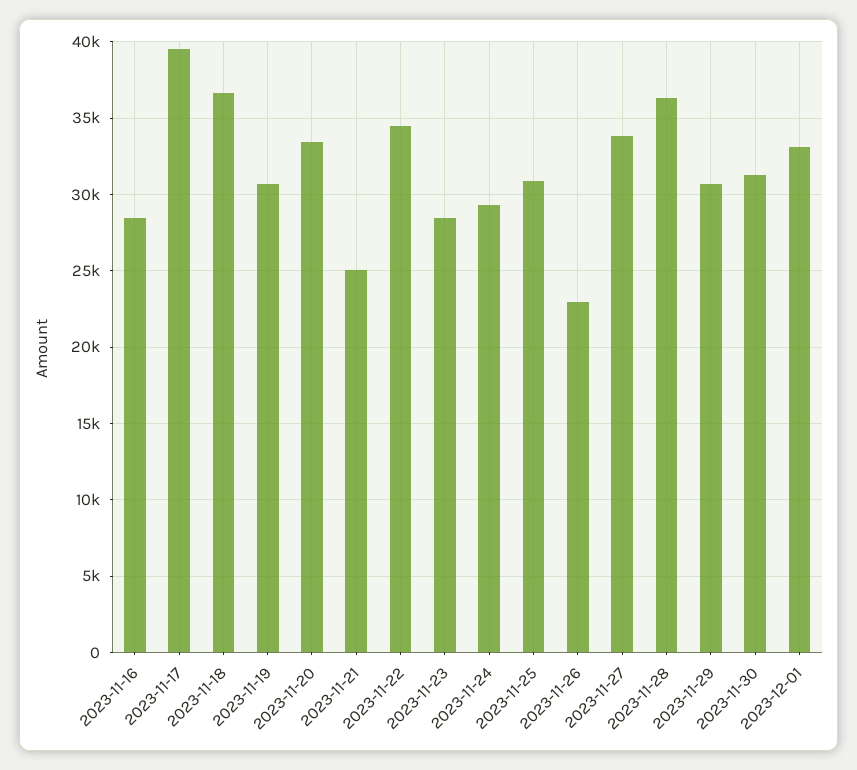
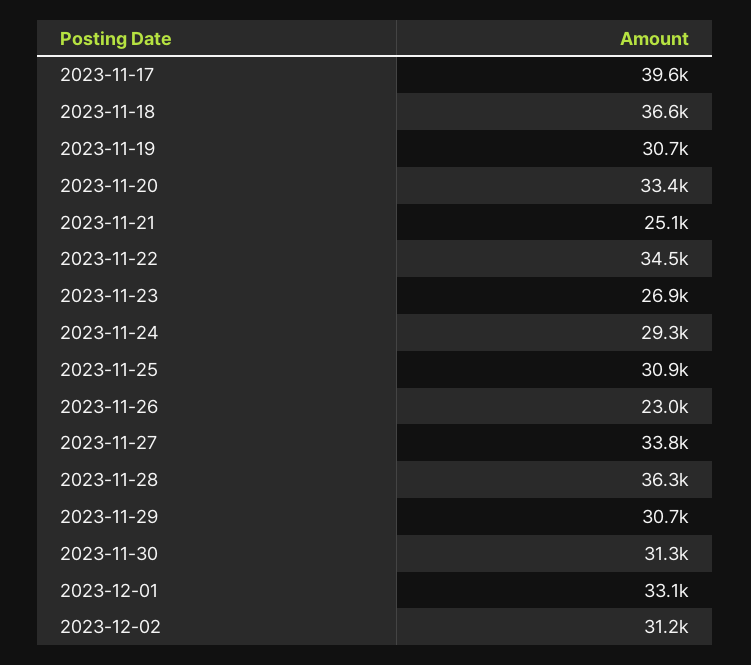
2023-11-16: 28500 -> none
2023-11-23: 28500 -> 26900
2023-12-02: none -> 31200

